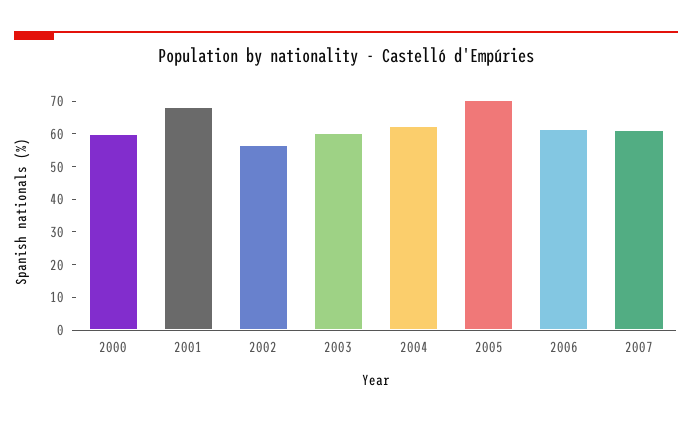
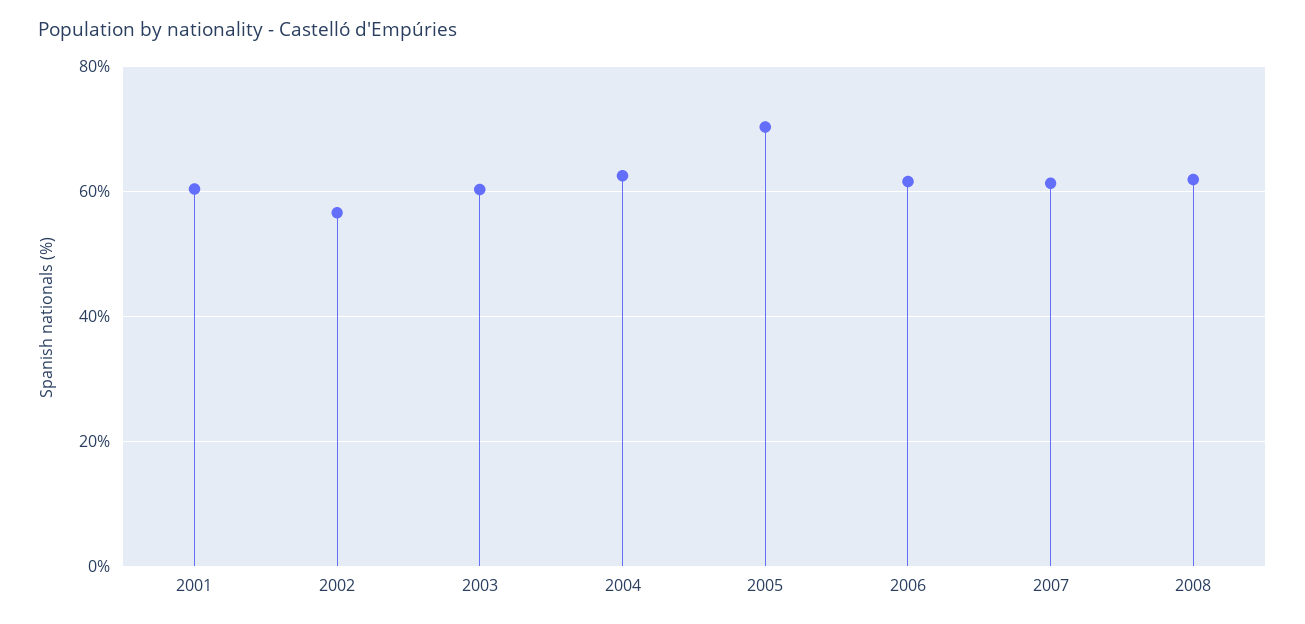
2000: 60 -> none
2001: 67.5 -> 60
2008: none -> 62

